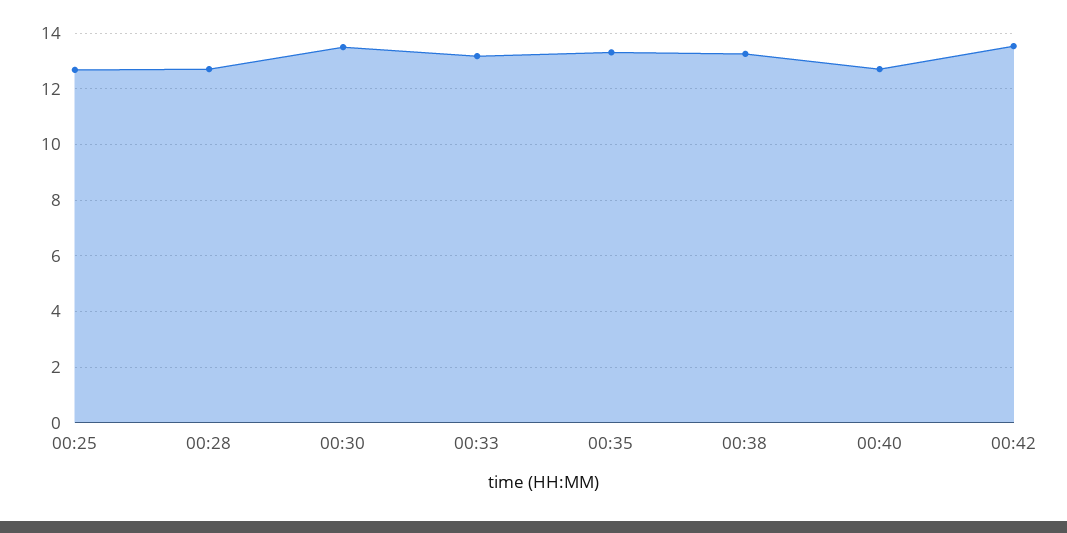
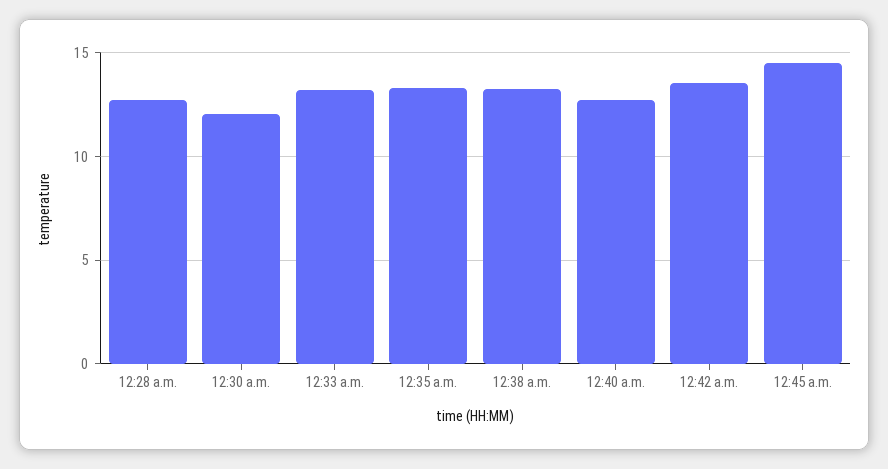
00:25: 12.75 -> none
00:30: 13.5 -> 12
12:45 a.m.: none -> 14.5

